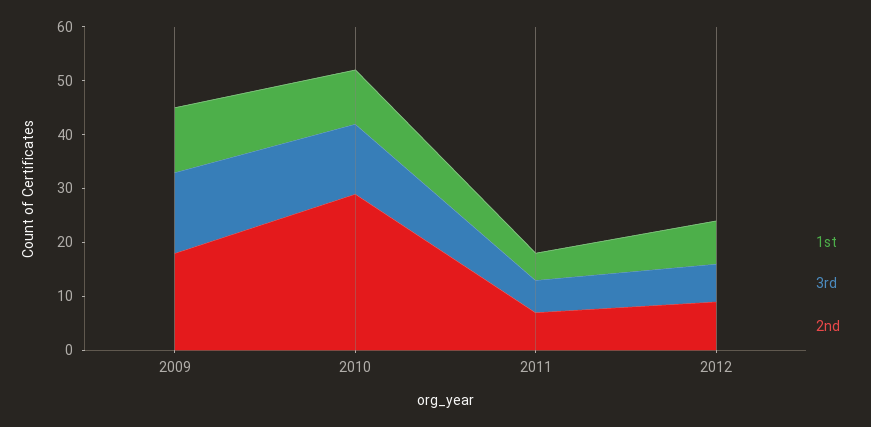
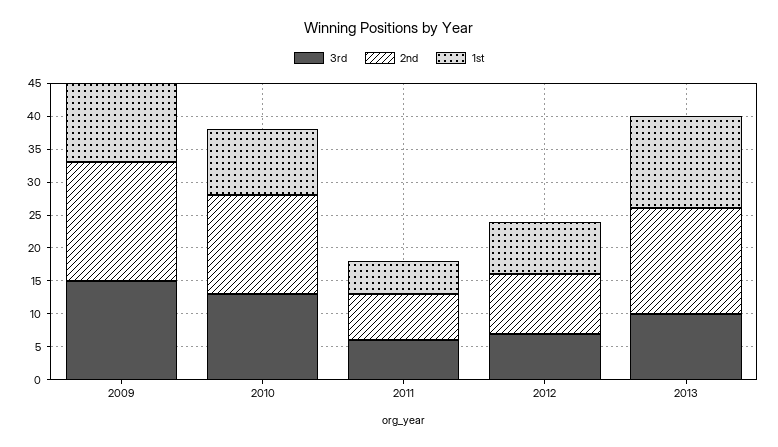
2nd, 2010: 30 -> 15
3rd, 2013: none -> 10
2nd, 2013: none -> 15
1st, 2013: none -> 15

